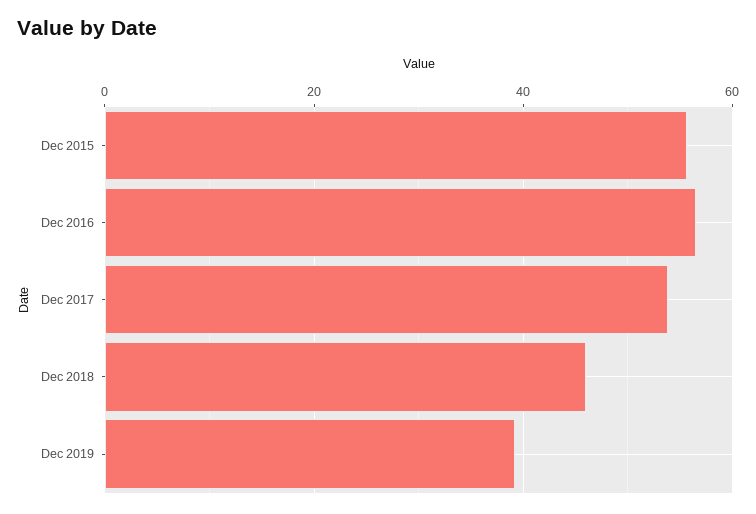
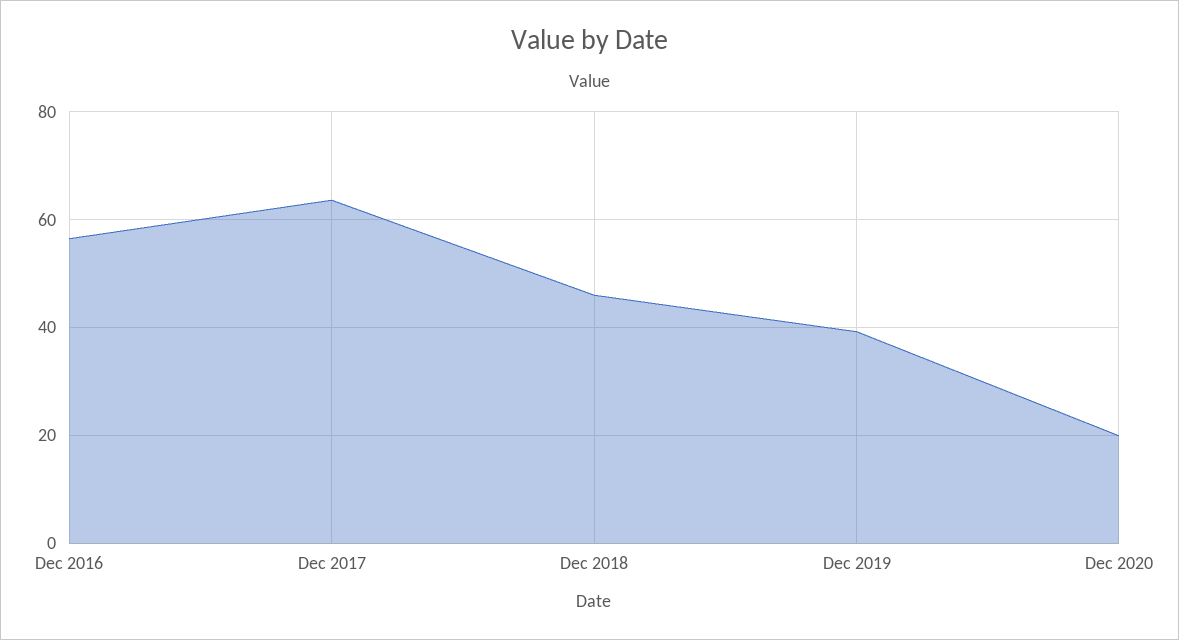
Dec 2015: 56 -> none
Dec 2017: 54 -> 64
Dec 2020: none -> 20

